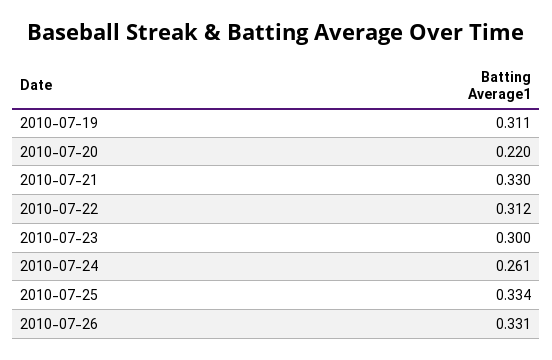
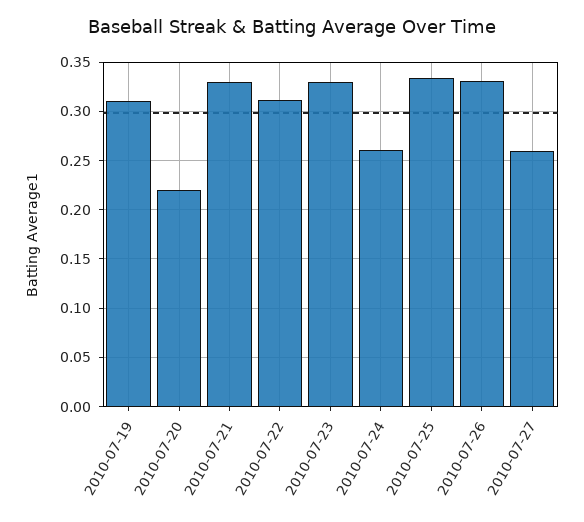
2010-07-23: 0.3 -> 0.33
2010-07-27: none -> 0.26

